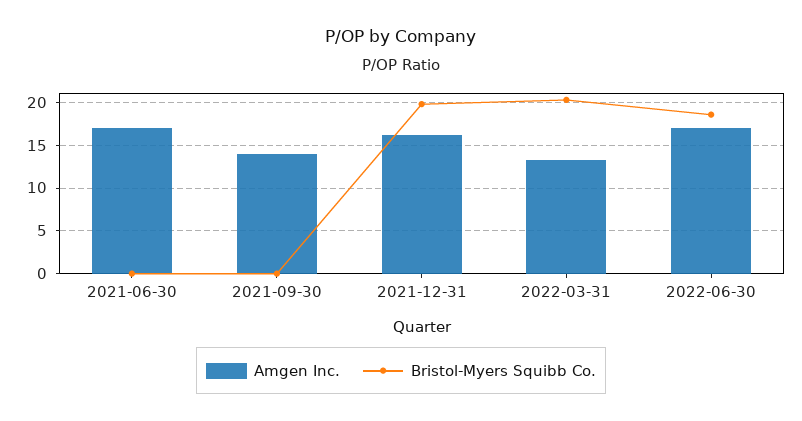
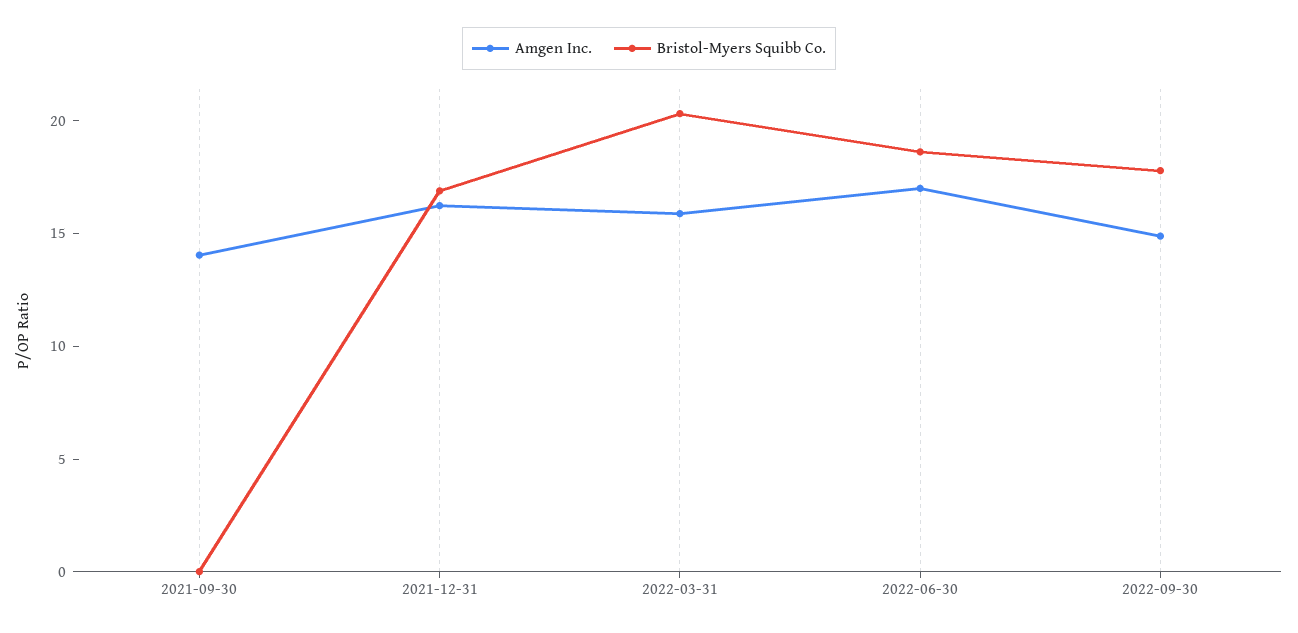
Amgen Inc., 2021-06-30: 17 -> none
Bristol-Myers Squibb Co., 2021-06-30: 0 -> none
Bristol-Myers Squibb Co., 2021-12-31: 20 -> 17
Amgen Inc., 2022-03-31: 13 -> 16
Amgen Inc., 2022-09-30: none -> 15
Bristol-Myers Squibb Co., 2022-09-30: none -> 18

